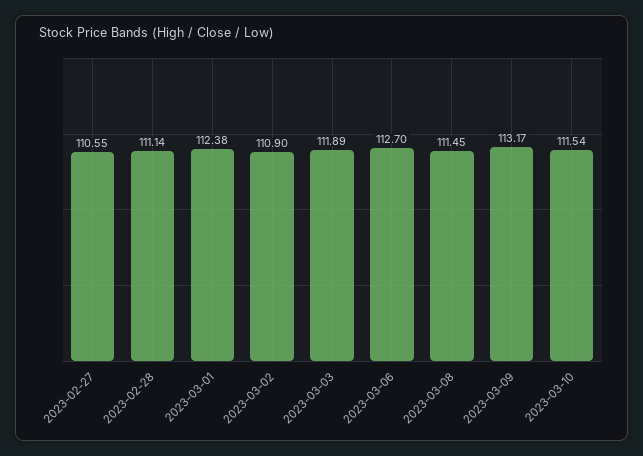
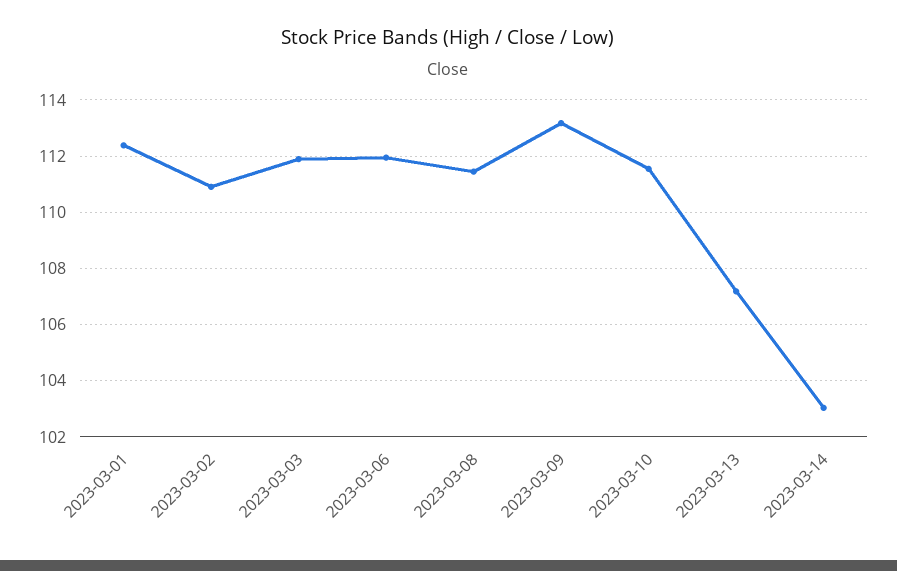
2023-02-27: 110.55 -> none
2023-02-28: 111.14 -> none
2023-03-06: 112.7 -> 112
2023-03-13: none -> 107.25
2023-03-14: none -> 103

